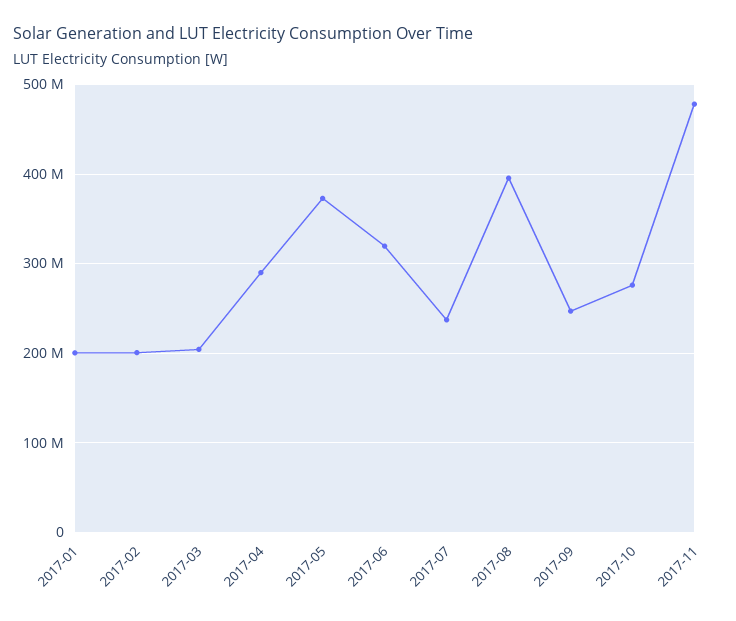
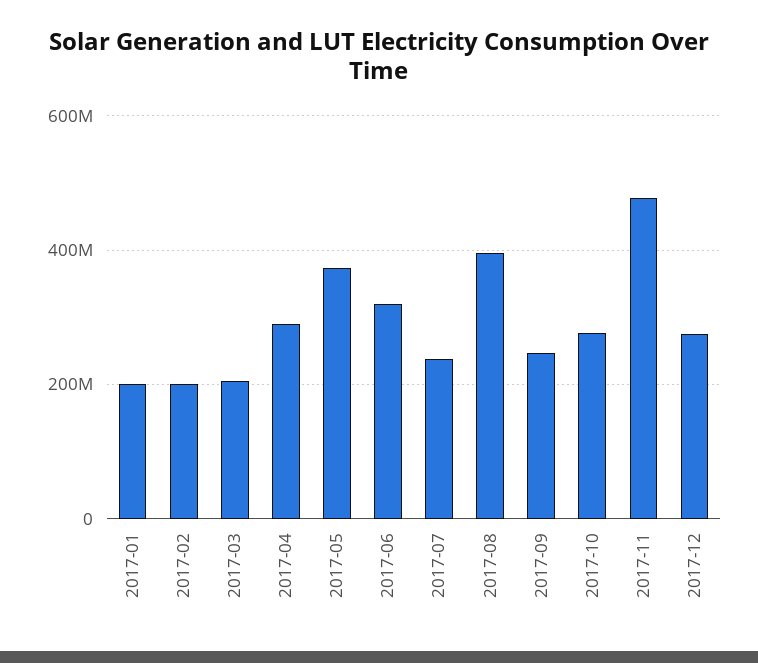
2017-12: none -> 280000000

